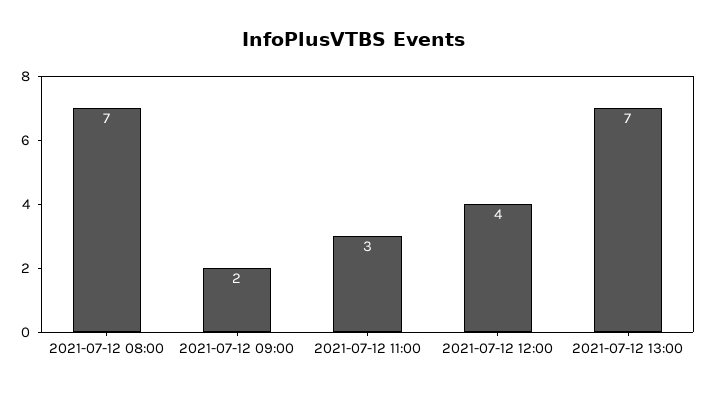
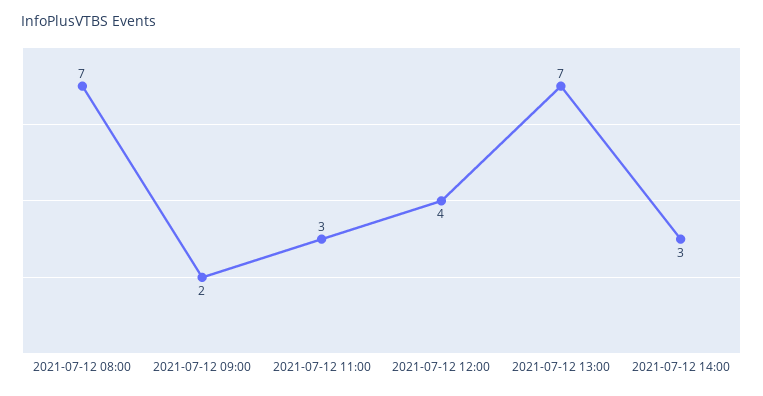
2021-07-12 14:00: none -> 3

